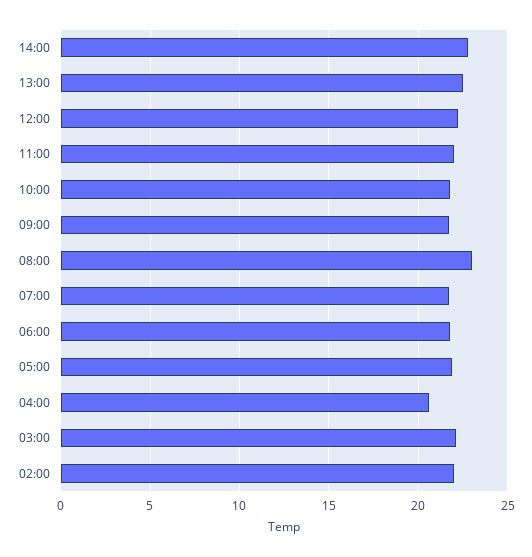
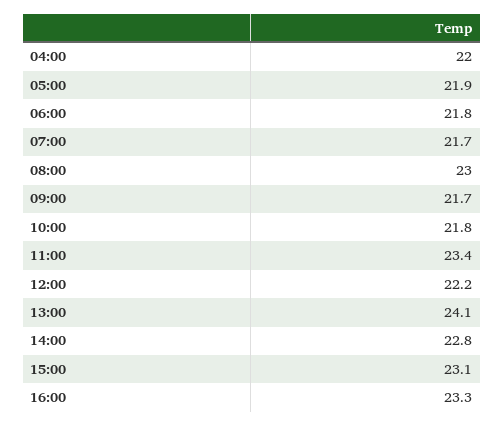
13:00: 22.5 -> 24.1
11:00: 22 -> 23.4
04:00: 20.5 -> 22
03:00: 22 -> none
02:00: 22 -> none
15:00: none -> 23.1
16:00: none -> 23.3

